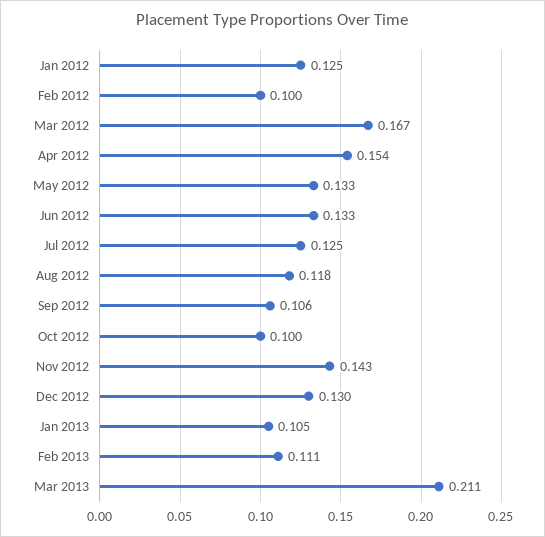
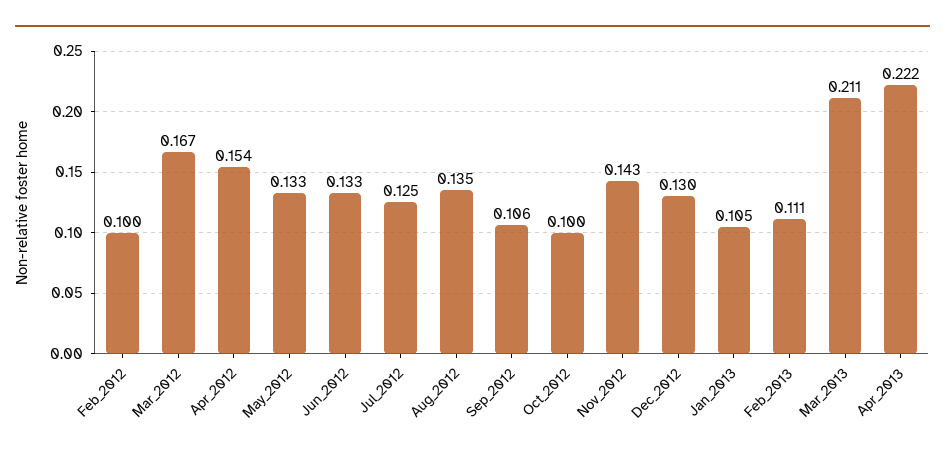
Jan 2012: 0.125 -> none
Aug 2012: 0.118 -> 0.135
Apr_2013: none -> 0.222

